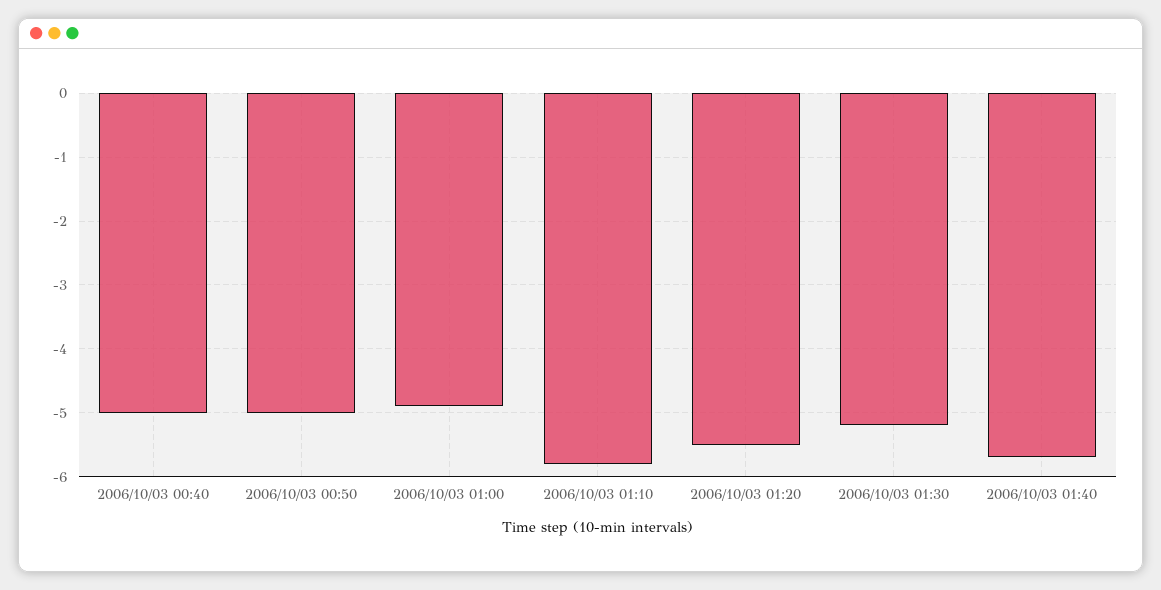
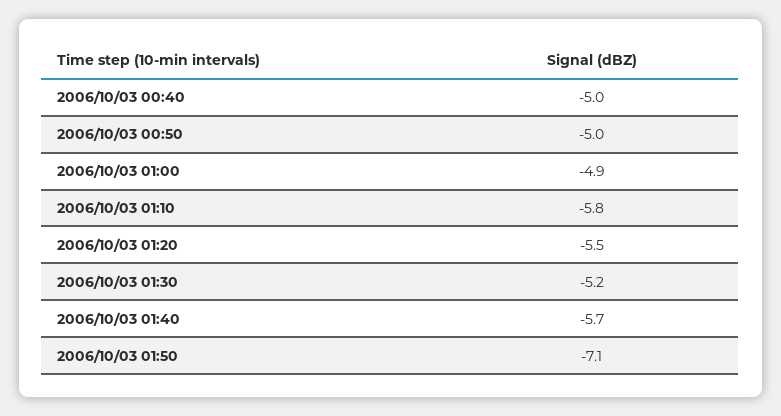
2006/10/03 01:50: none -> -7.1

